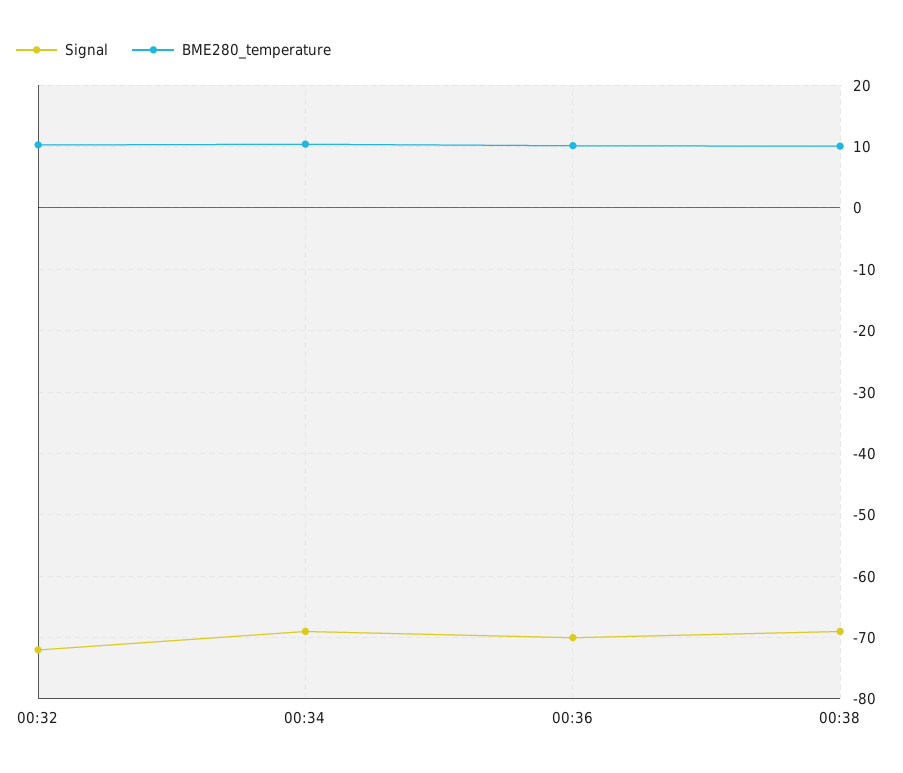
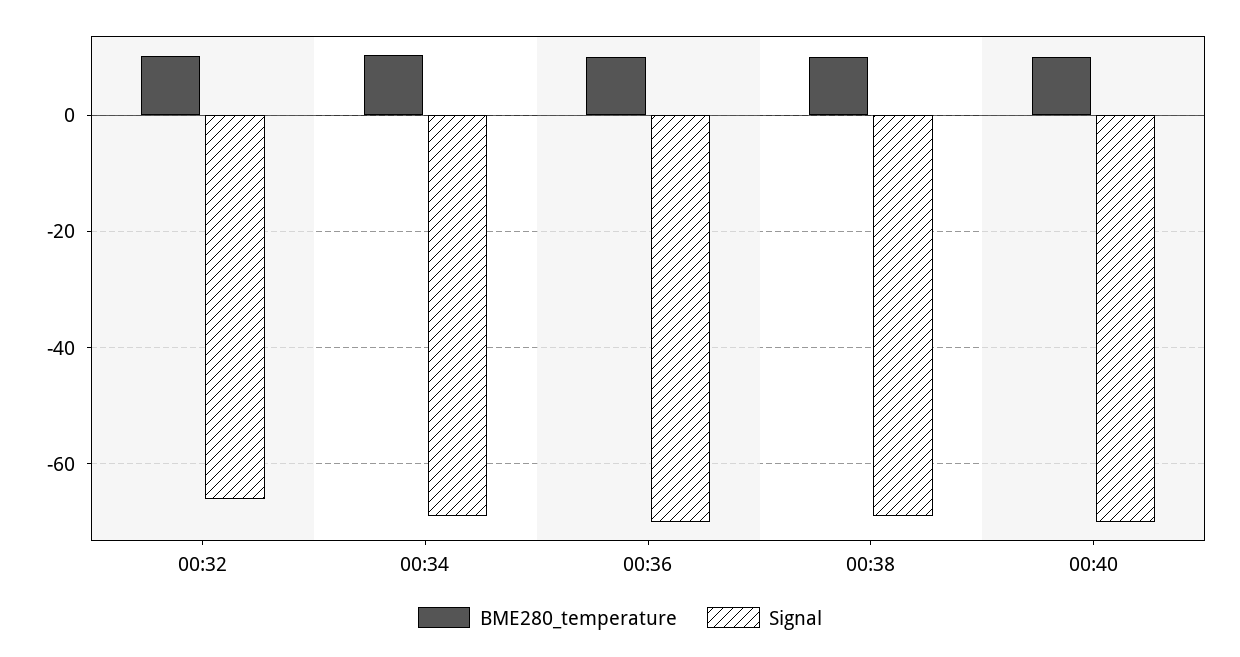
Signal, 00:32: -72 -> -66
BME280_temperature, 00:40: none -> 10
Signal, 00:40: none -> -70

